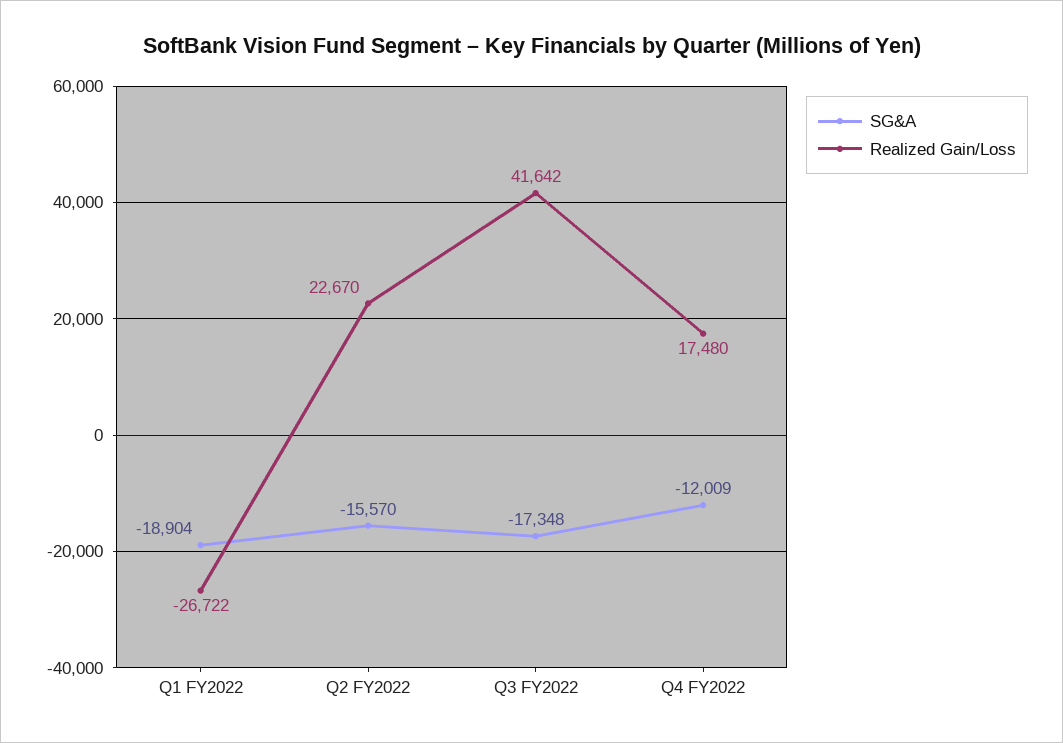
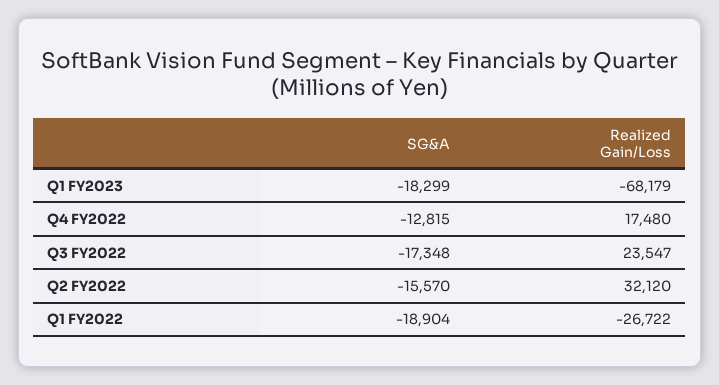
Realized Gain/Loss, Q2 FY2022: 22670 -> 32120
Realized Gain/Loss, Q3 FY2022: 41642 -> 23547
SG&A, Q4 FY2022: -12009 -> -12815
SG&A, Q1 FY2023: none -> -18299
Realized Gain/Loss, Q1 FY2023: none -> -68179

